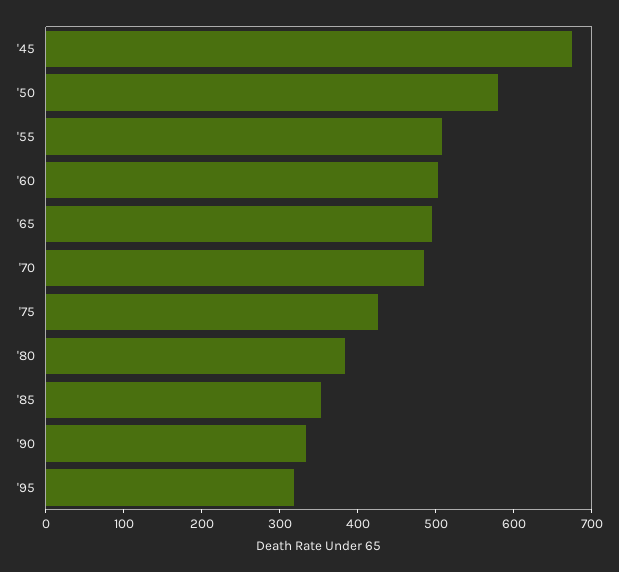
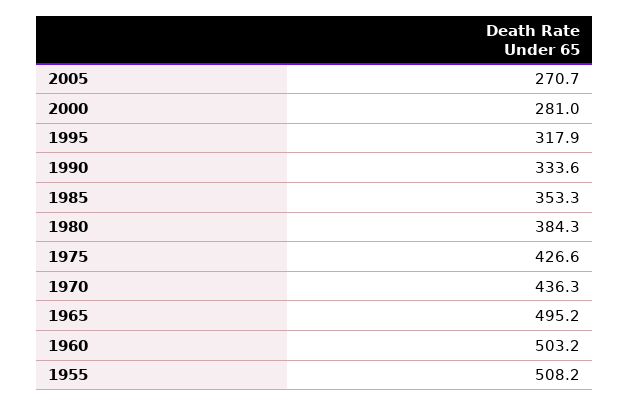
'45: 680 -> none
'50: 580 -> none
'70: 480 -> 436.3
2005: none -> 270.7
2000: none -> 281

